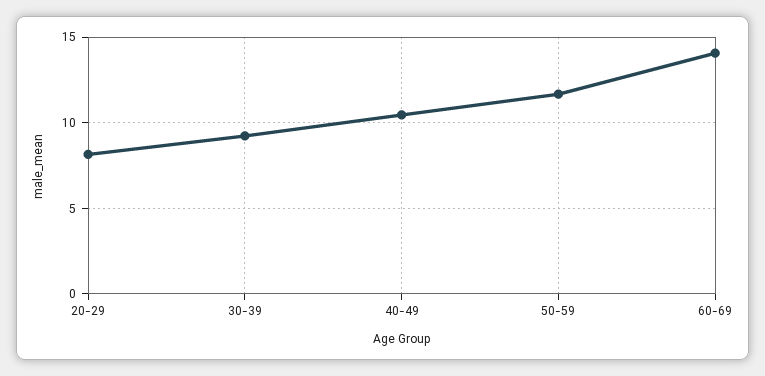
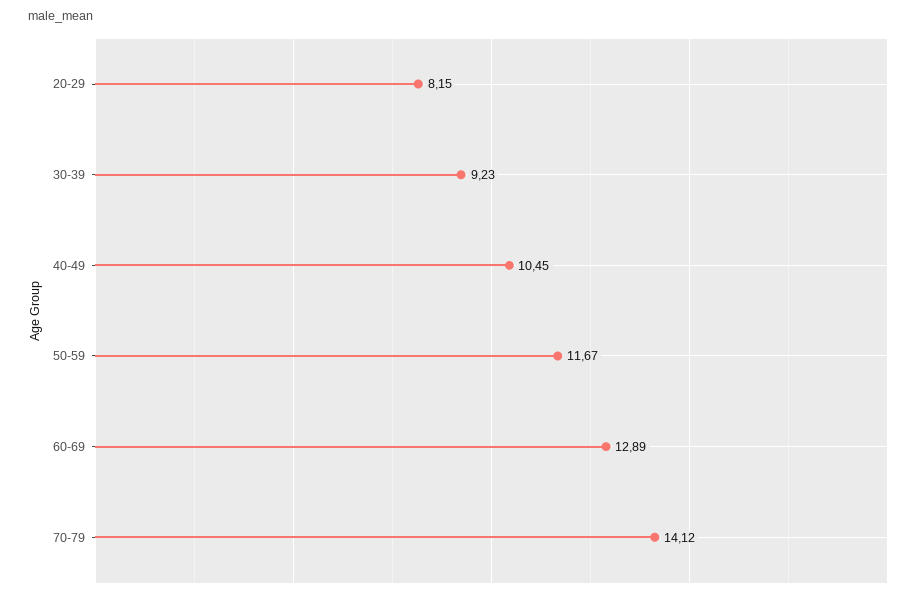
60-69: 14 -> 12.89
70-79: none -> 14.12

